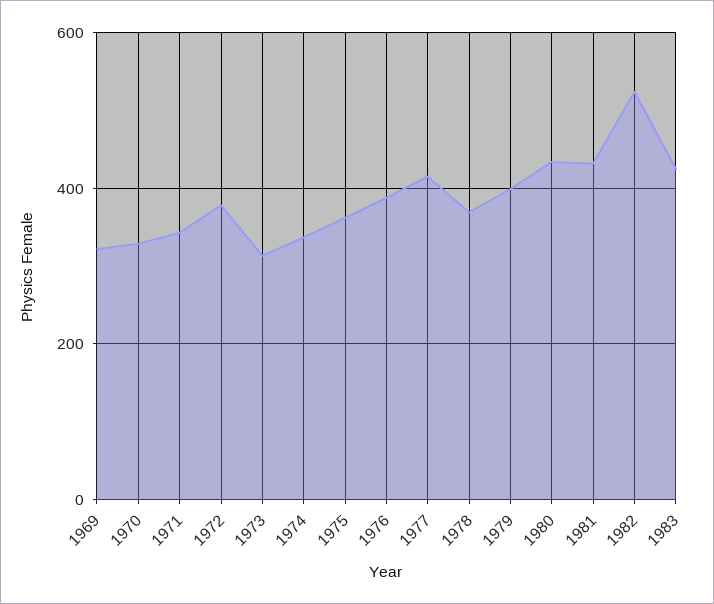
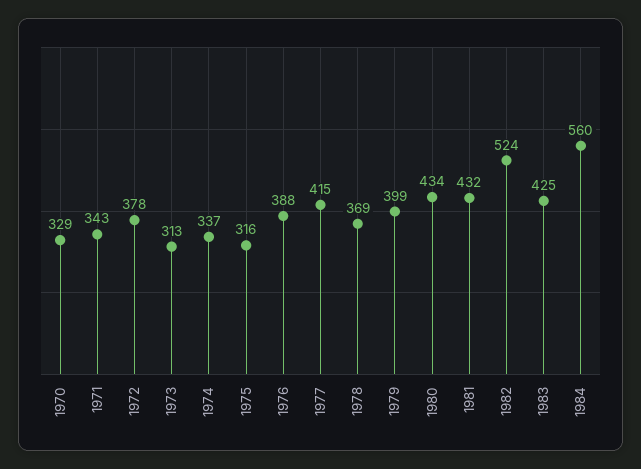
1969: 320 -> none
1975: 360 -> 316
1984: none -> 560

